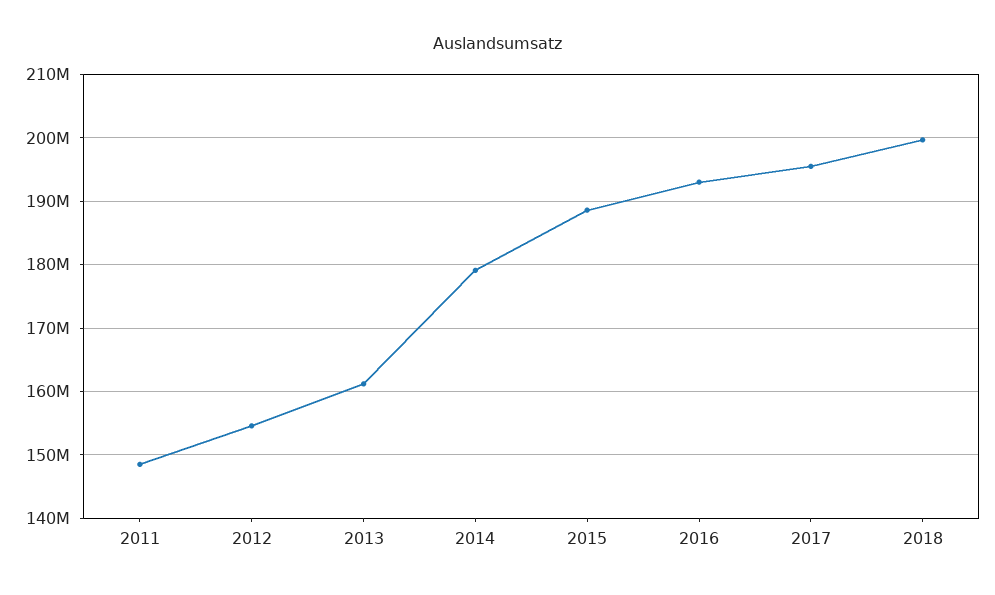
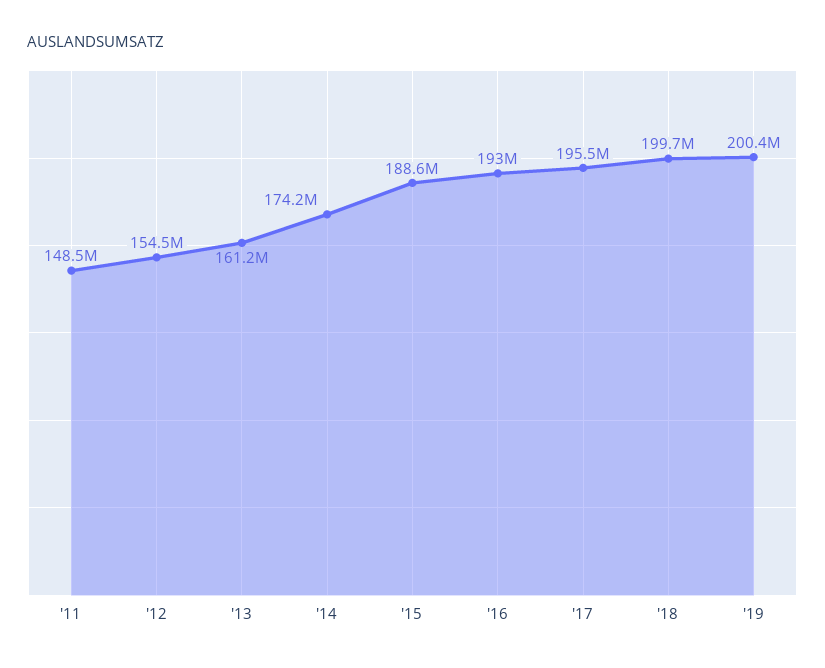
2014: 179000000 -> 174200000
'19: none -> 200400000

